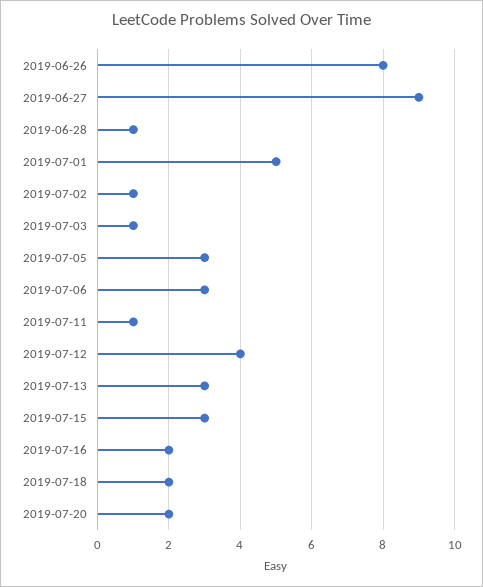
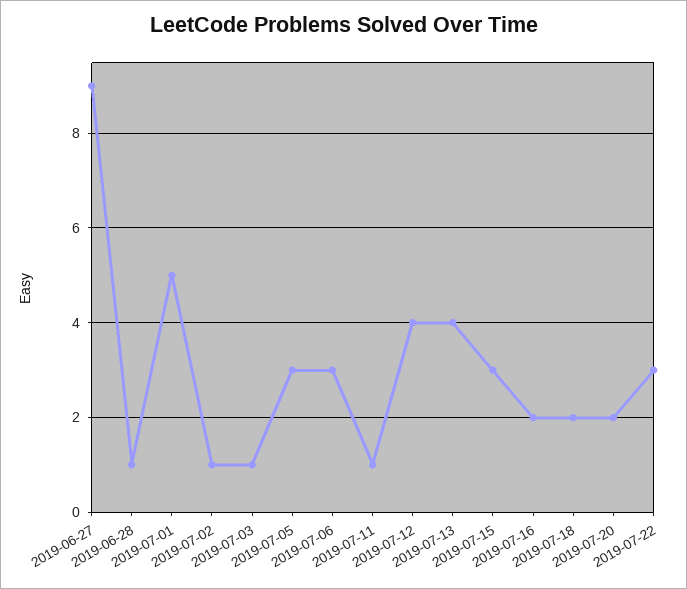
2019-06-26: 8 -> none
2019-07-13: 3 -> 4
2019-07-22: none -> 3

